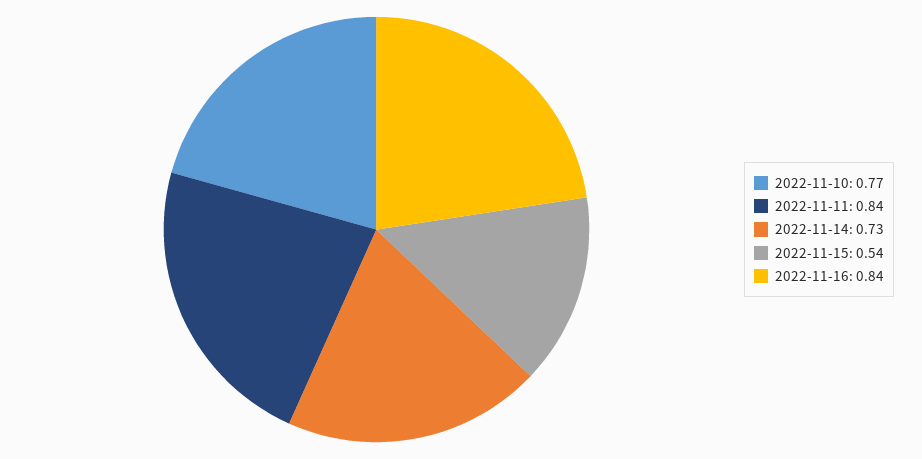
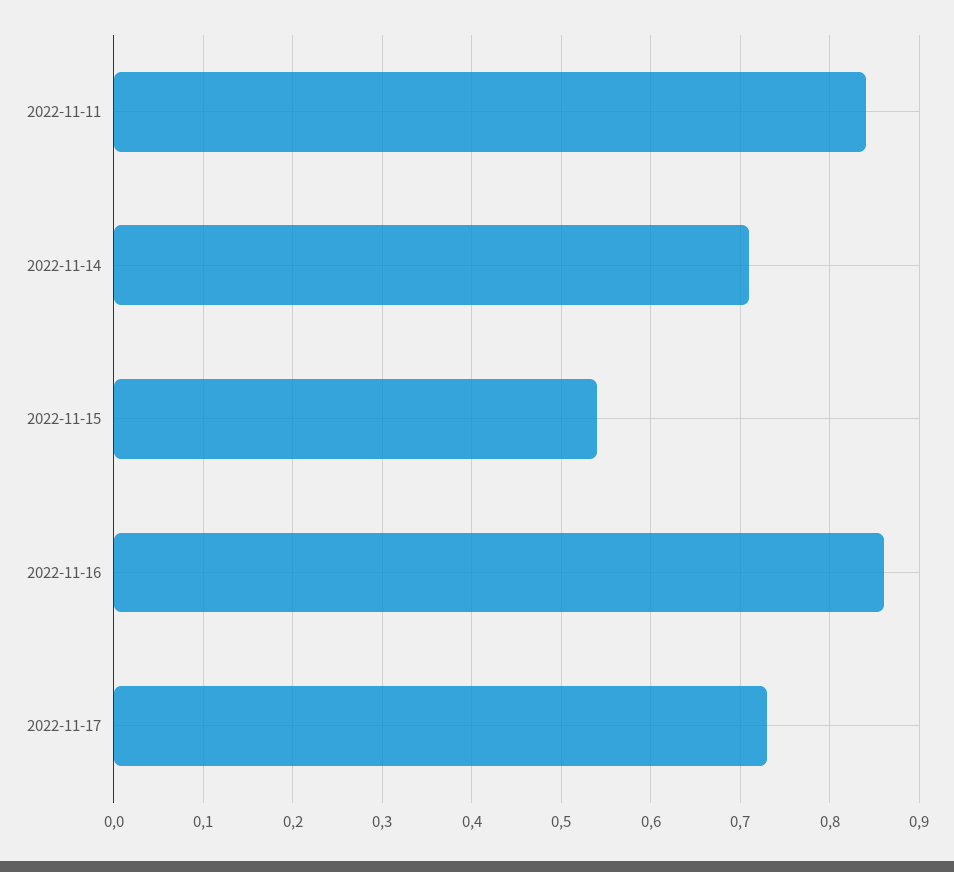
2022-11-10: 0.77 -> none
2022-11-14: 0.73 -> 0.71
2022-11-16: 0.84 -> 0.86
2022-11-17: none -> 0.73

